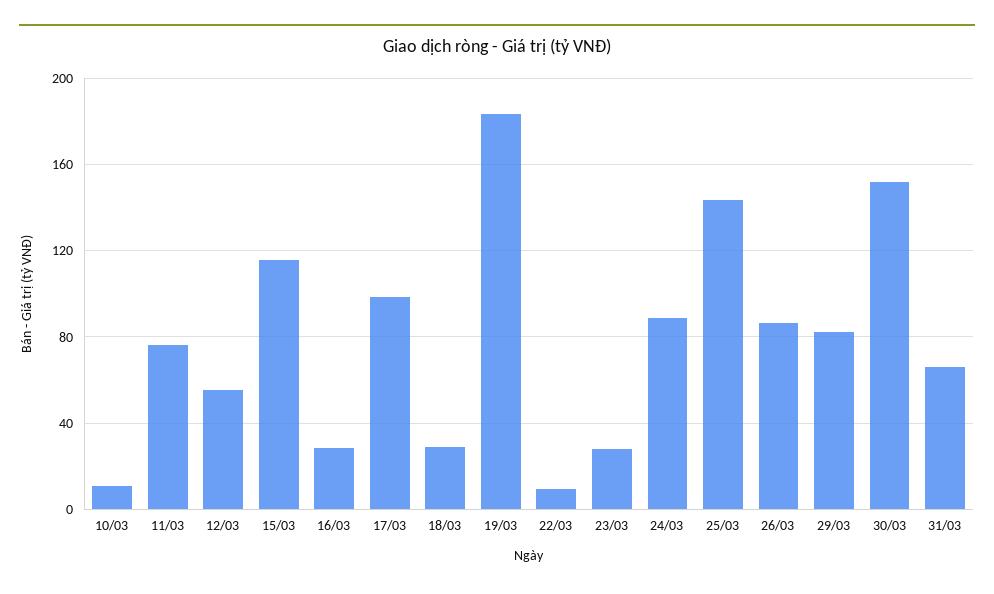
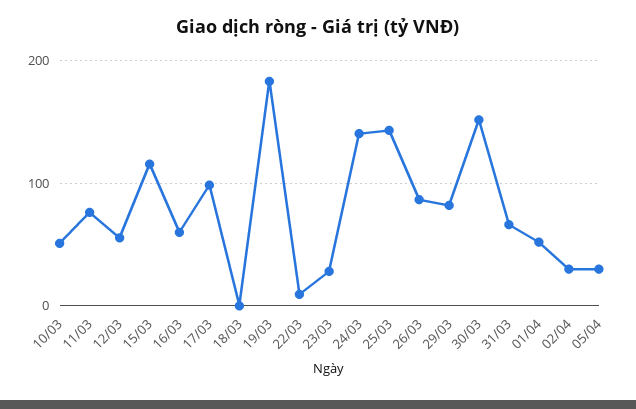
10/03: 10 -> 50
16/03: 30 -> 60
18/03: 30 -> 0
24/03: 90 -> 140
01/04: none -> 50
02/04: none -> 30
05/04: none -> 30

